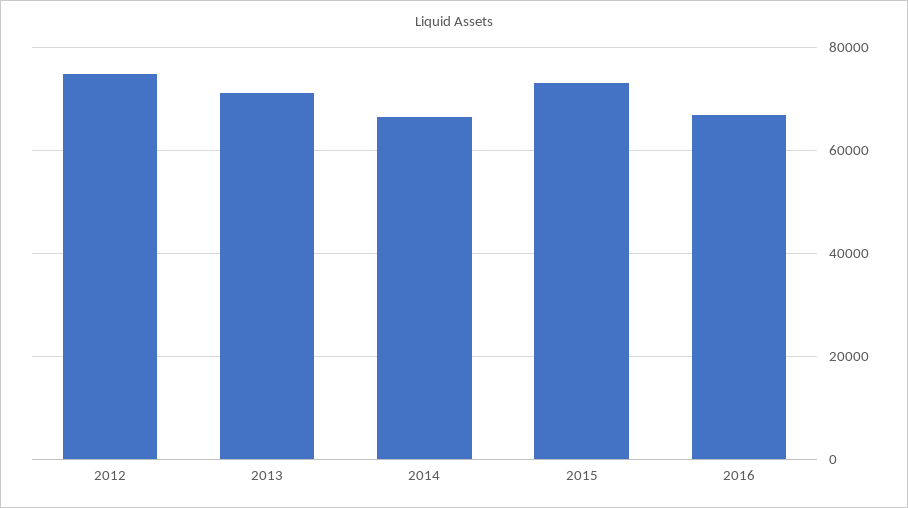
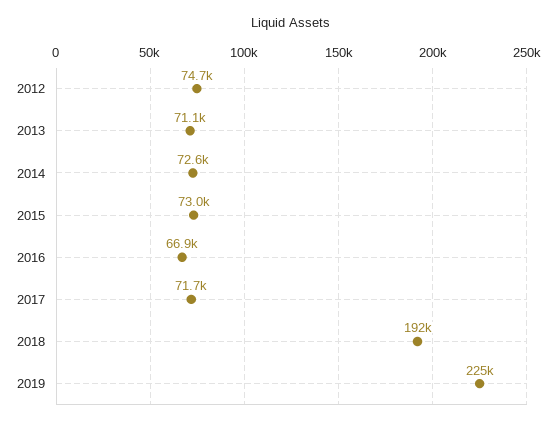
2014: 66000 -> 72600
2017: none -> 71700
2018: none -> 192000
2019: none -> 225000

